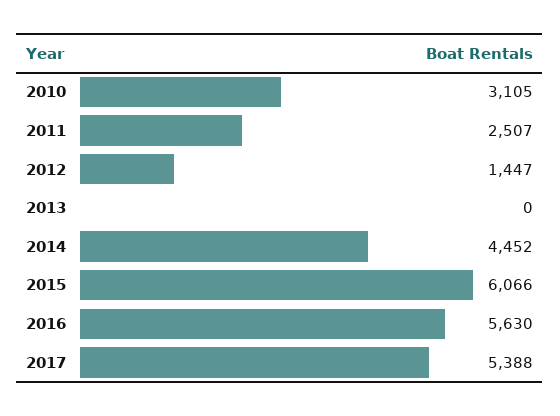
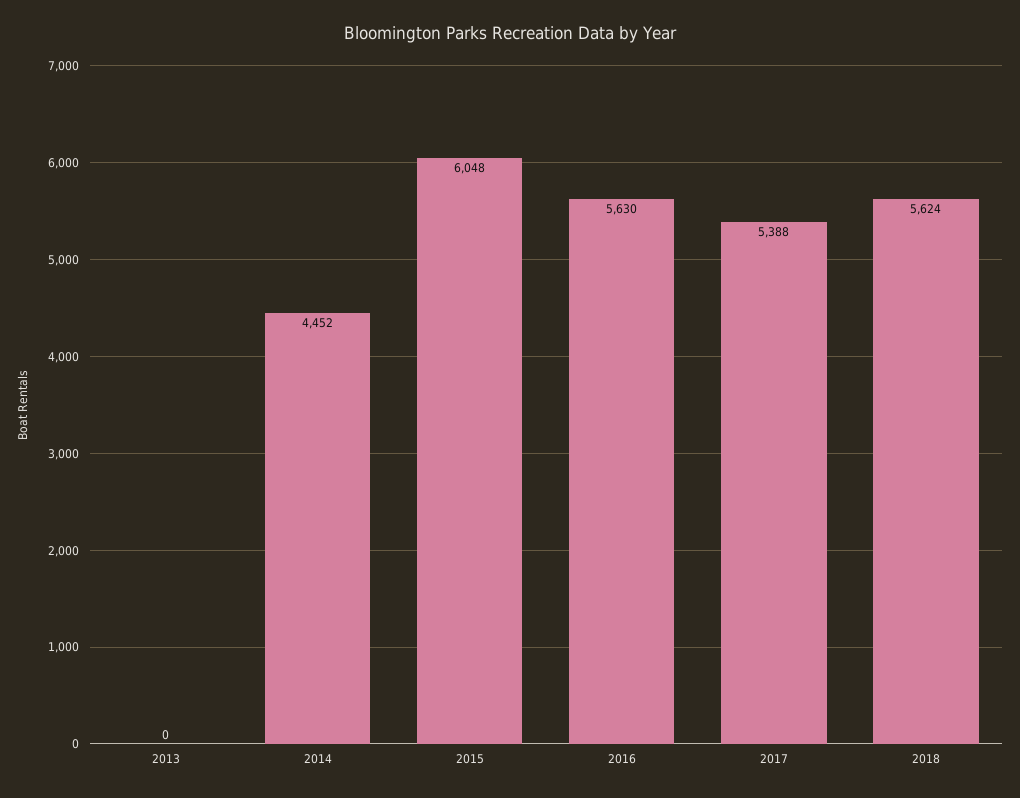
2010: 3105 -> none
2011: 2507 -> none
2012: 1447 -> none
2015: 6066 -> 6048
2018: none -> 5624

